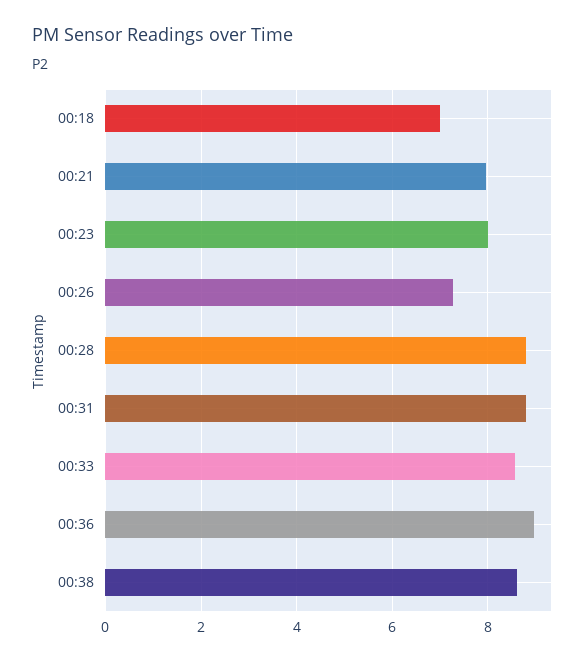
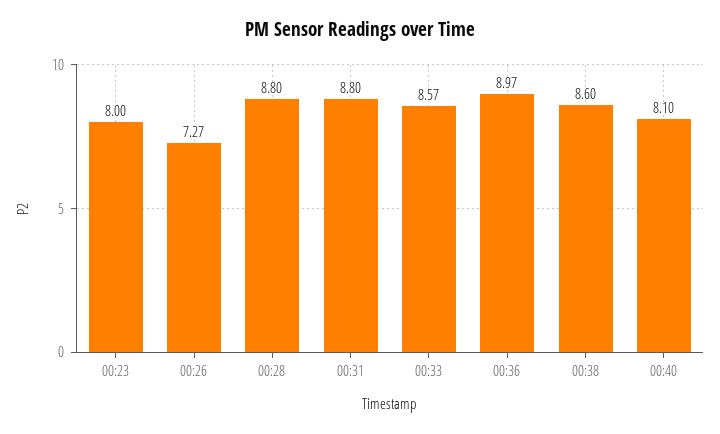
00:18: 7 -> none
00:21: 8 -> none
00:40: none -> 8.1

